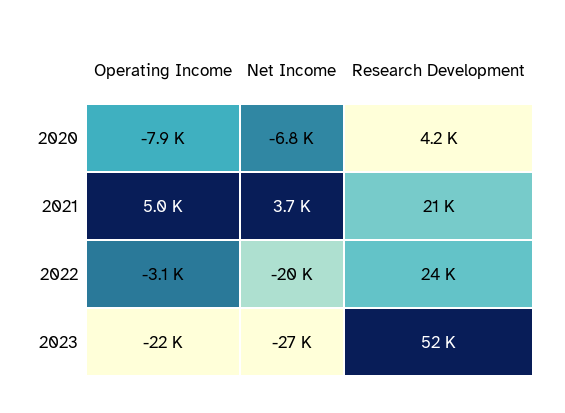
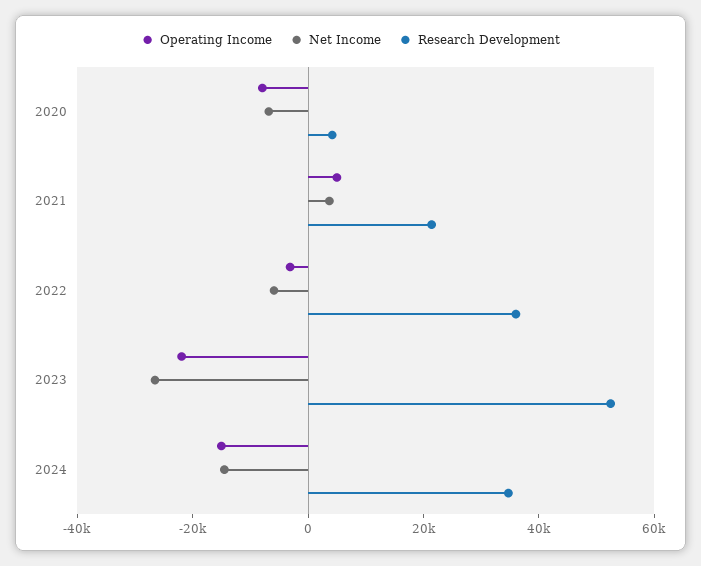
Net Income, 2022: -20000 -> -5000
Research Development, 2022: 24000 -> 35000
Operating Income, 2024: none -> -15000
Net Income, 2024: none -> -15000
Research Development, 2024: none -> 35000

